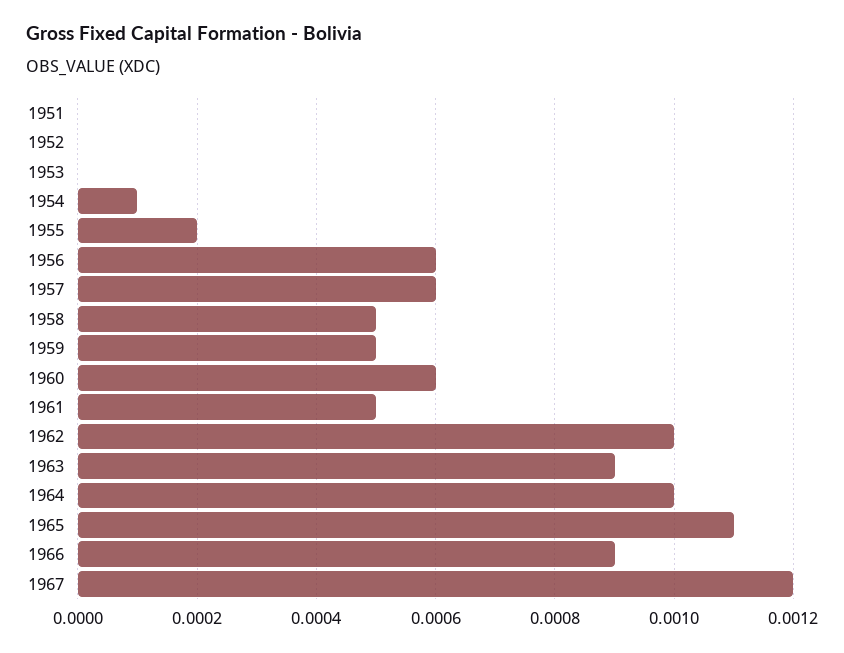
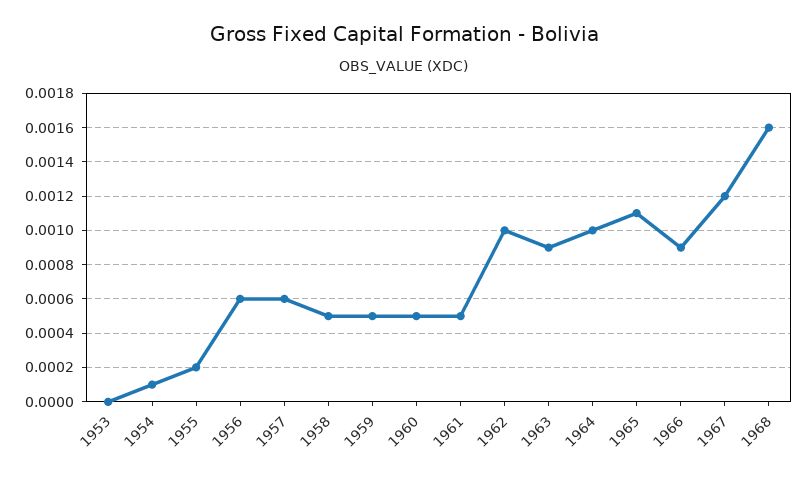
1951: 0 -> none
1952: 0 -> none
1960: 0.0006 -> 0.0005
1968: none -> 0.0016

